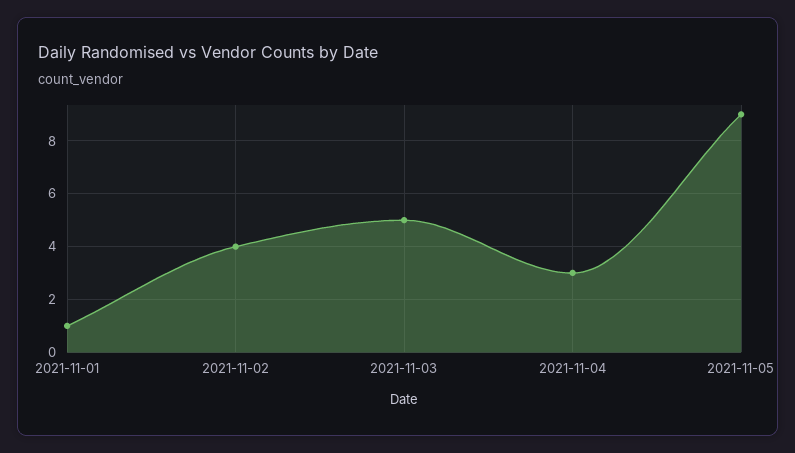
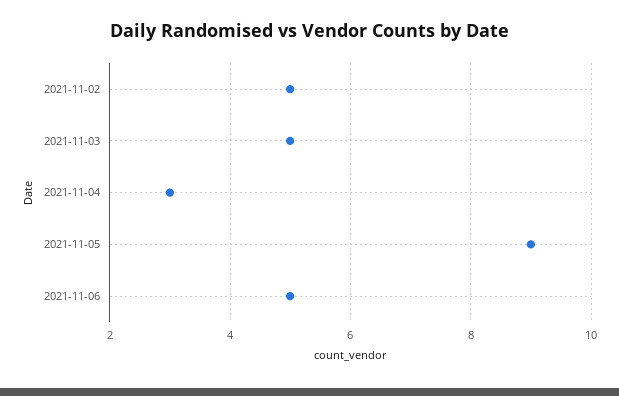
2021-11-01: 1 -> none
2021-11-02: 4 -> 5
2021-11-06: none -> 5

